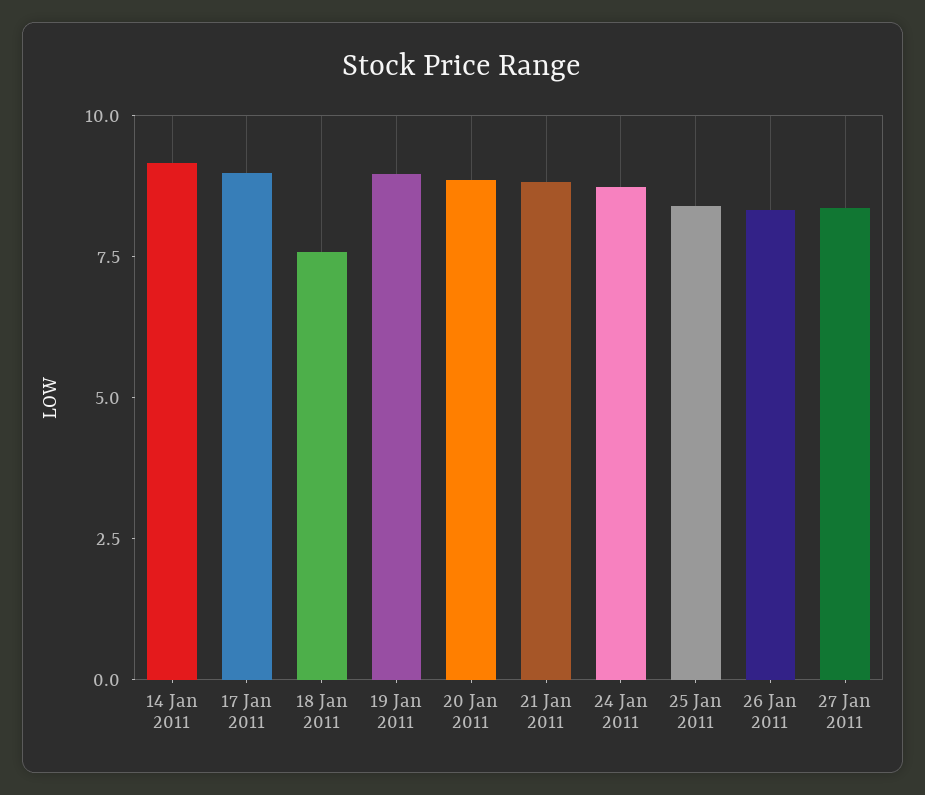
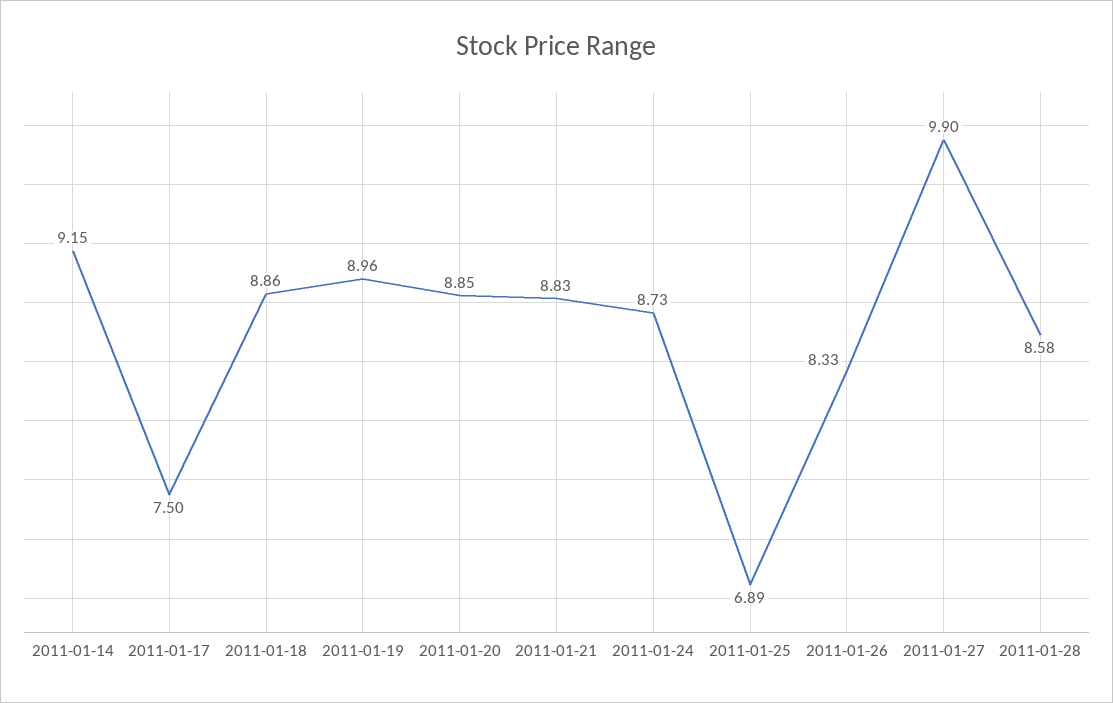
17 Jan 2011: 9 -> 7.5
18 Jan 2011: 7.5 -> 8.86
25 Jan 2011: 8.5 -> 6.89
27 Jan 2011: 8.5 -> 9.9
2011-01-28: none -> 8.58

